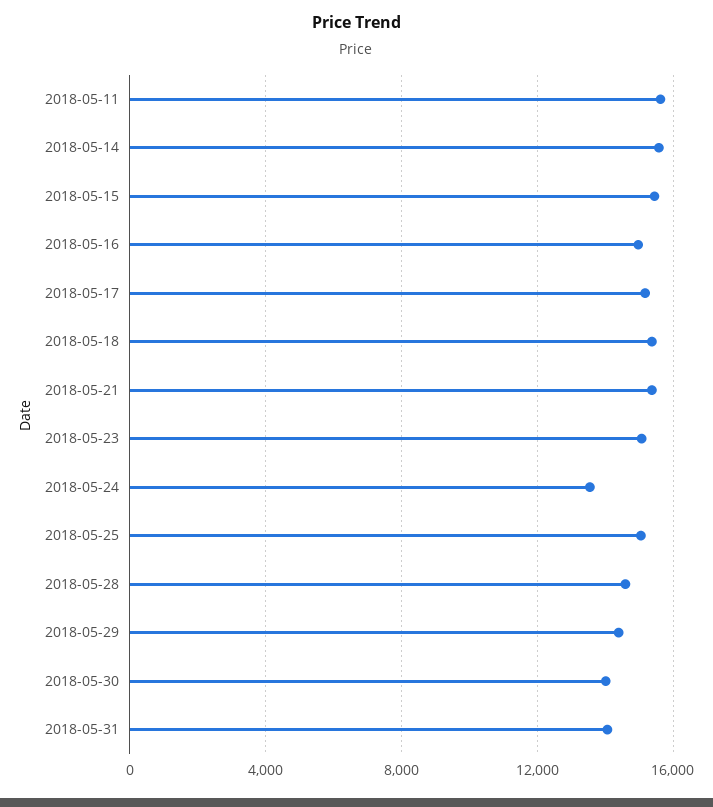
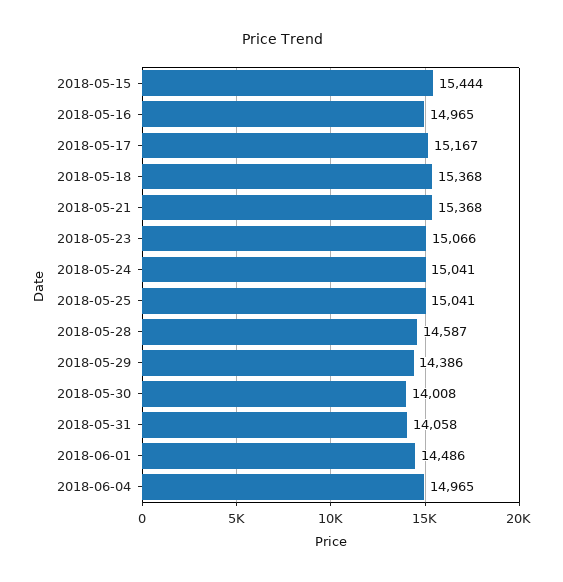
2018-05-11: 15500 -> none
2018-05-14: 15500 -> none
2018-05-24: 13500 -> 15041
2018-06-01: none -> 14486
2018-06-04: none -> 14965

